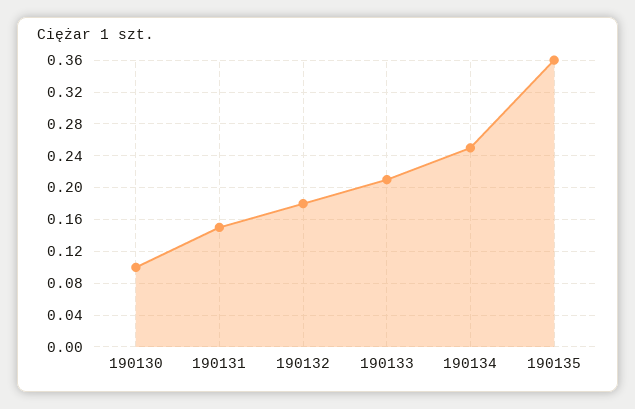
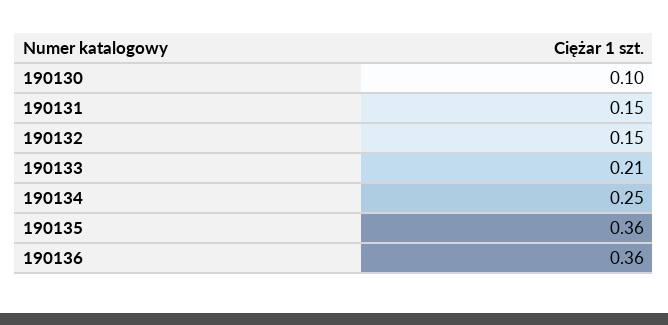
190132: 0.18 -> 0.15
190136: none -> 0.36

